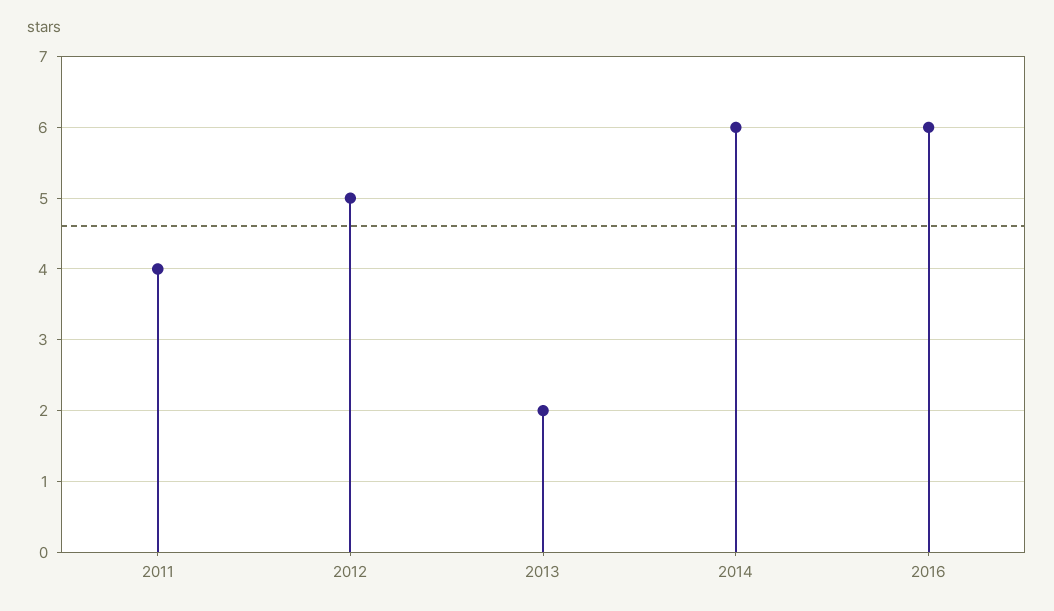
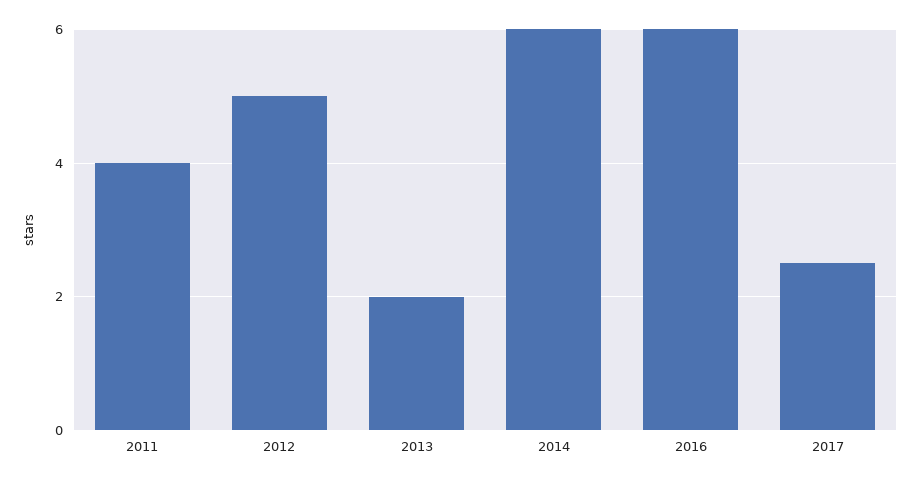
2017: none -> 2.5

